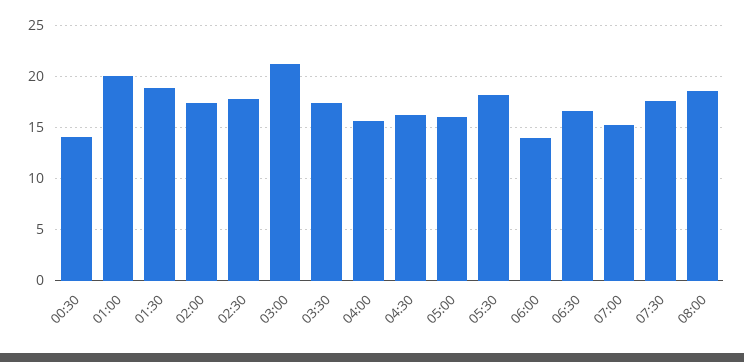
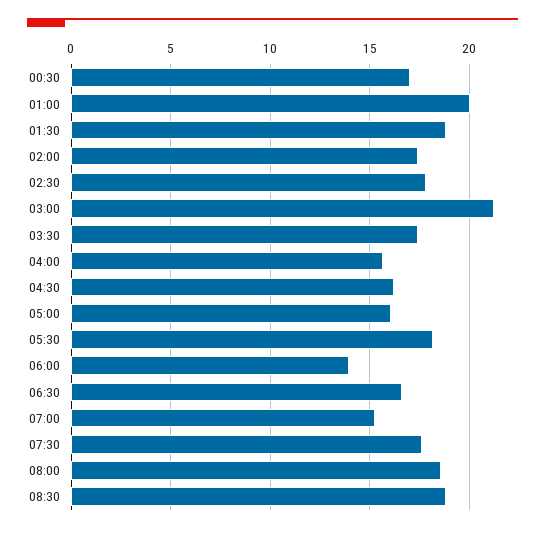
00:30: 14 -> 17
08:30: none -> 19

